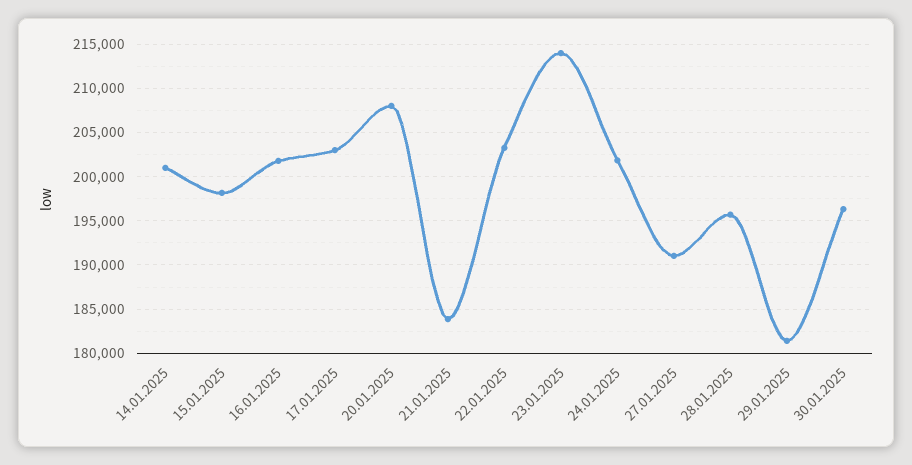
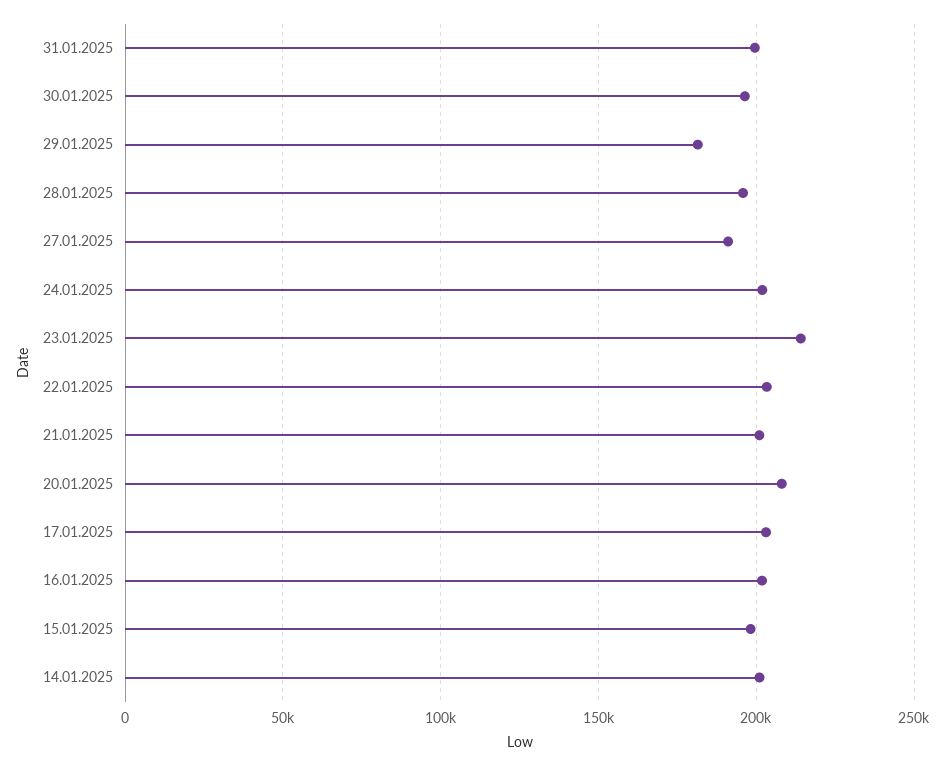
21.01.2025: 184000 -> 200000
31.01.2025: none -> 200000

